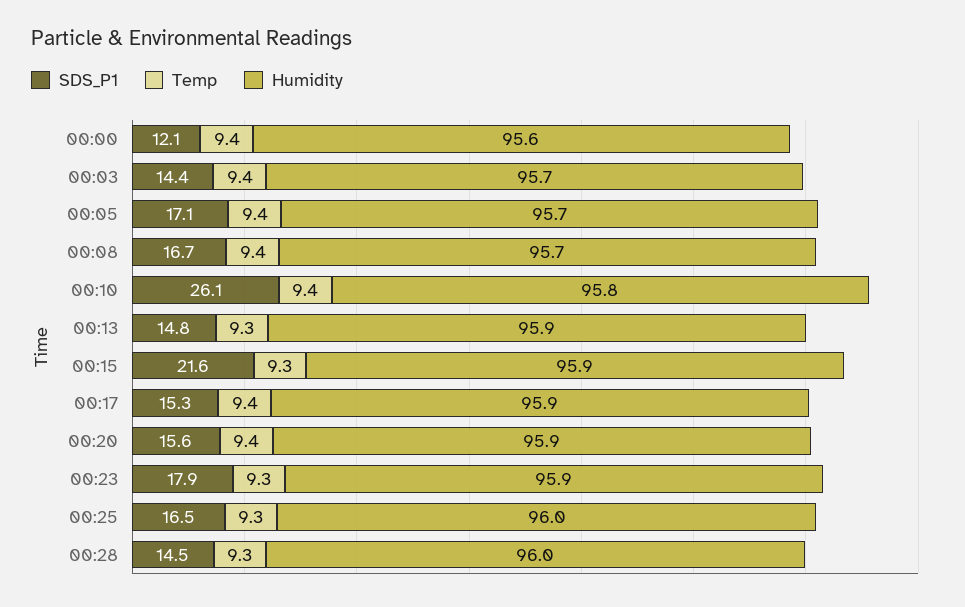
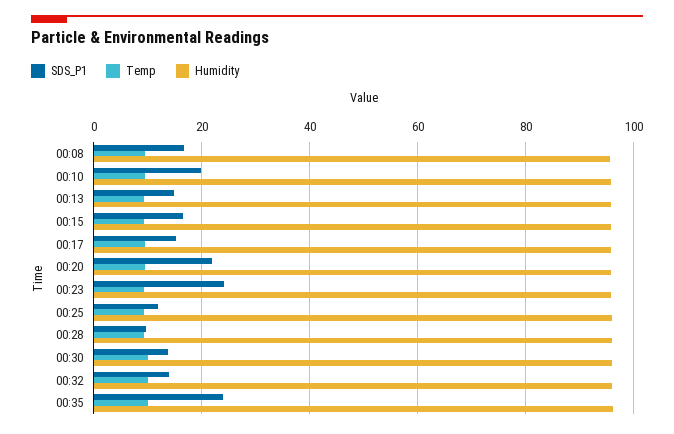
SDS_P1, 00:00: 12.1 -> none
Temp, 00:00: 9.4 -> none
Humidity, 00:00: 95.6 -> none
SDS_P1, 00:03: 14.4 -> none
Temp, 00:03: 9.4 -> none
Humidity, 00:03: 95.7 -> none
SDS_P1, 00:05: 17.1 -> none
Temp, 00:05: 9.4 -> none
Humidity, 00:05: 95.7 -> none
SDS_P1, 00:10: 26.1 -> 20
SDS_P1, 00:15: 21.6 -> 16
SDS_P1, 00:20: 15.6 -> 22
SDS_P1, 00:23: 17.9 -> 24
SDS_P1, 00:25: 16.5 -> 12
SDS_P1, 00:28: 14.5 -> 10
SDS_P1, 00:30: none -> 14
Temp, 00:30: none -> 10
Humidity, 00:30: none -> 96
SDS_P1, 00:32: none -> 14
Temp, 00:32: none -> 10
Humidity, 00:32: none -> 96
SDS_P1, 00:35: none -> 24
Temp, 00:35: none -> 10
Humidity, 00:35: none -> 96

